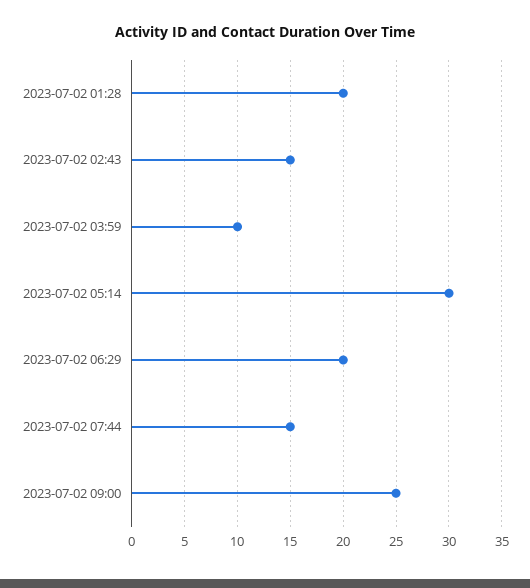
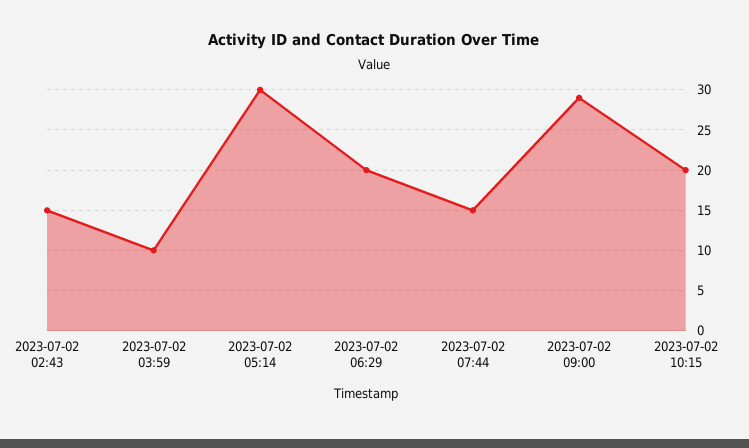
2023-07-02 01:28: 20 -> none
2023-07-02 09:00: 25 -> 29
2023-07-02 10:15: none -> 20

